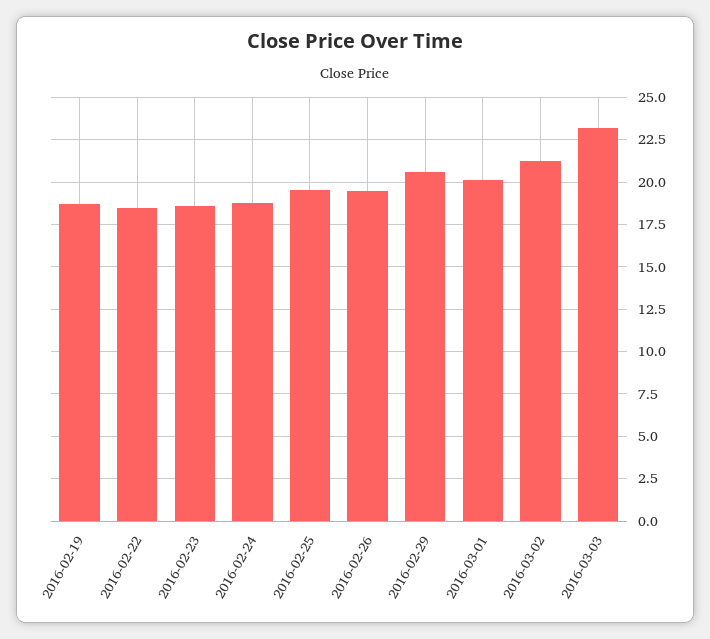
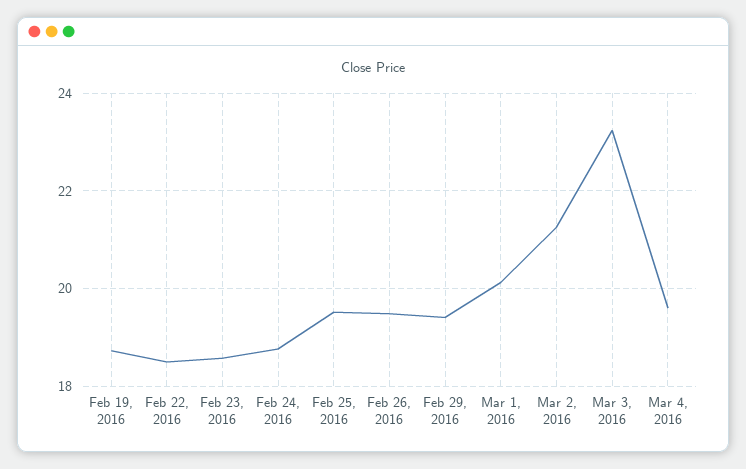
2016-02-29: 20.5 -> 19.4
Mar 4, 2016: none -> 19.6

